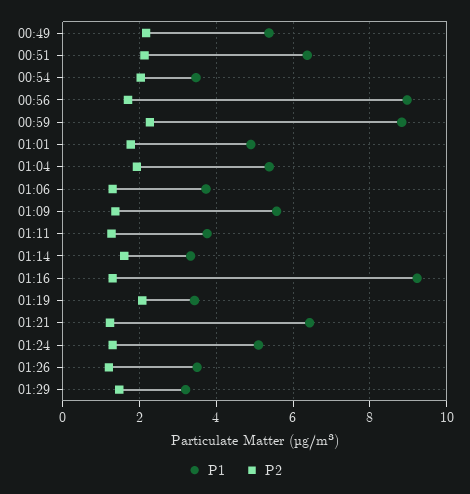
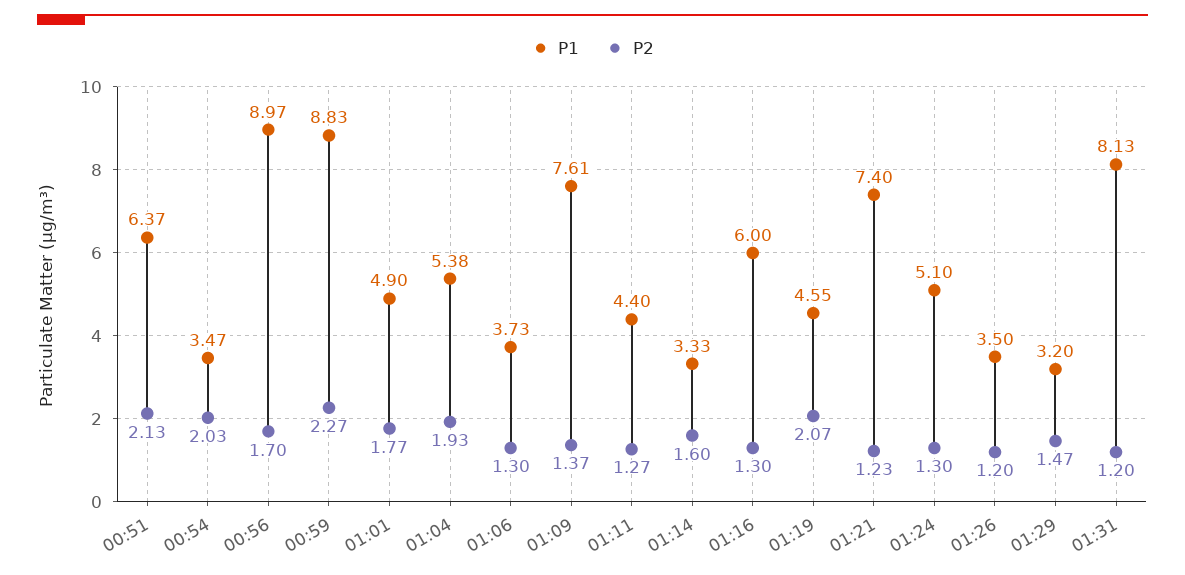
P1, 00:49: 5.4 -> none
P2, 00:49: 2.2 -> none
P1, 01:09: 5.6 -> 7.61
P1, 01:11: 3.8 -> 4.4
P1, 01:16: 9.2 -> 6
P1, 01:19: 3.4 -> 4.55
P1, 01:21: 6.4 -> 7.4
P1, 01:31: none -> 8.13
P2, 01:31: none -> 1.2

